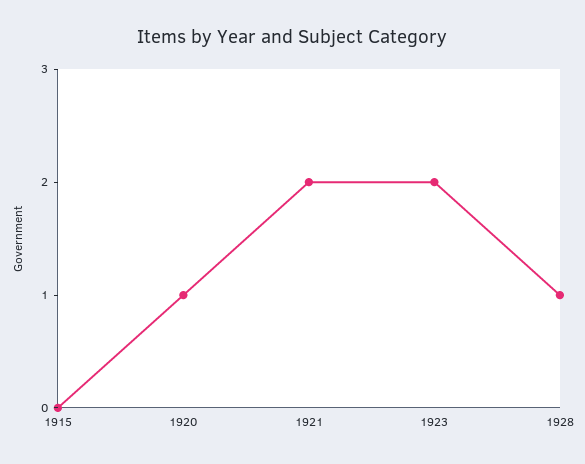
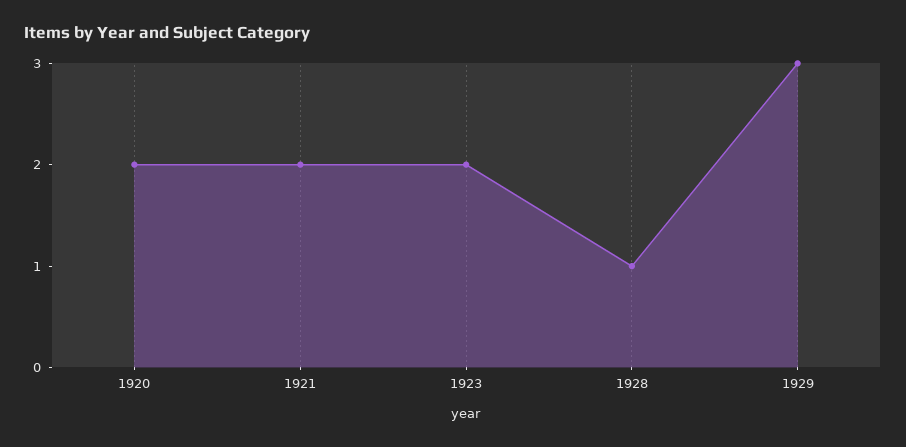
1915: 0 -> none
1920: 1 -> 2
1929: none -> 3

